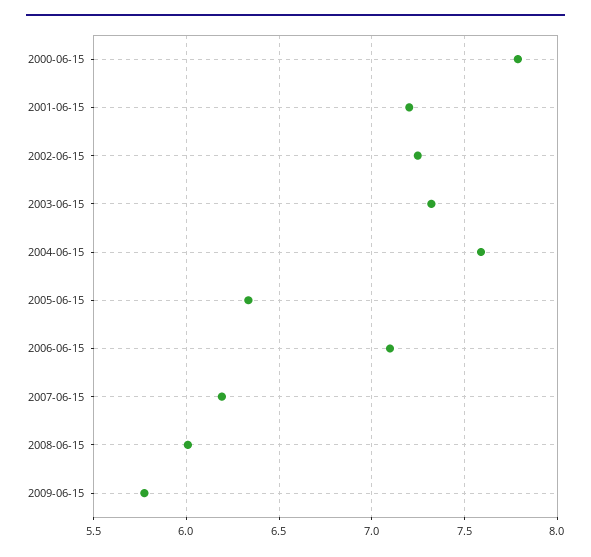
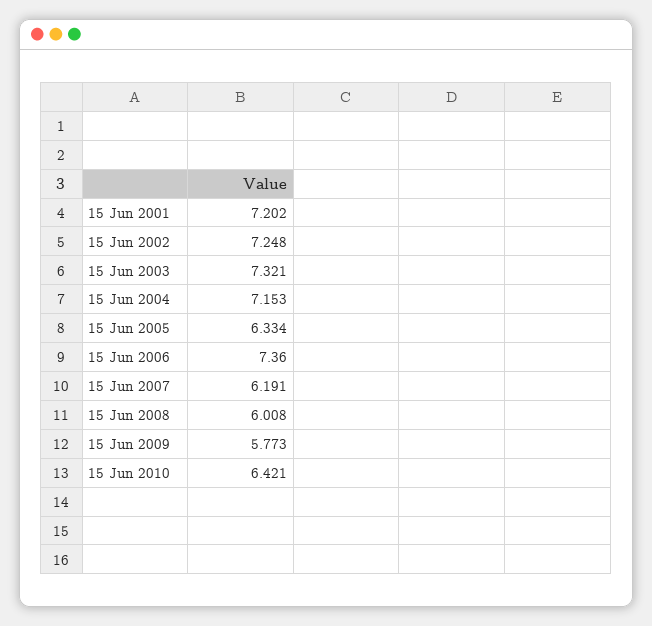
2000-06-15: 7.8 -> none
2004-06-15: 7.6 -> 7.153
2006-06-15: 7.1 -> 7.36
15 Jun 2010: none -> 6.421

